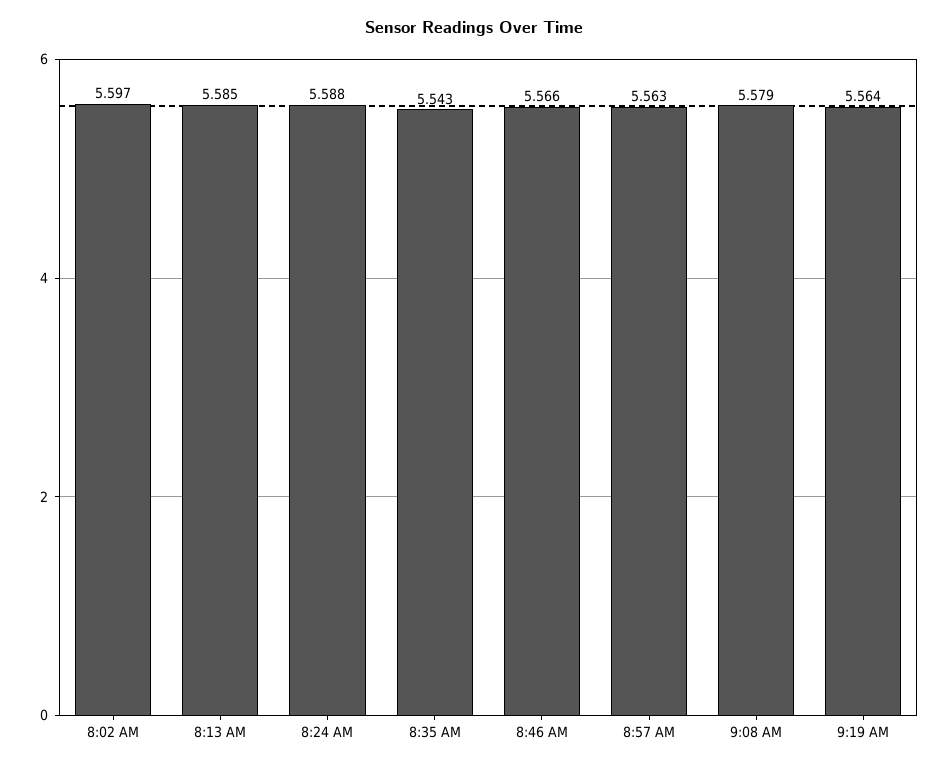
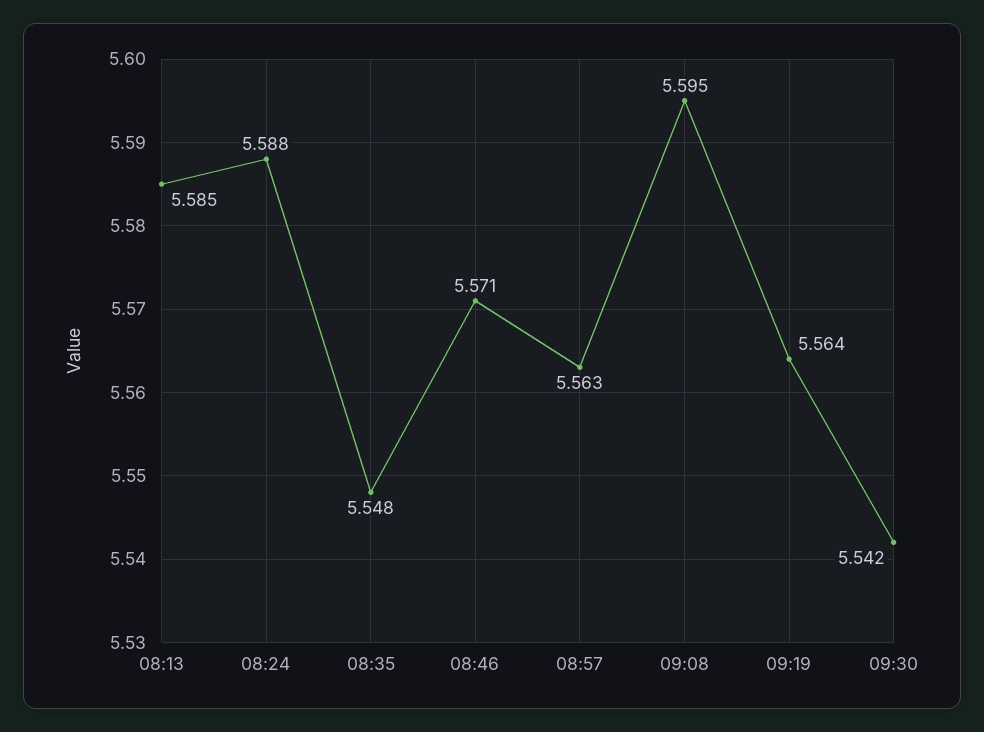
8:02 AM: 5.597 -> none
8:35 AM: 5.543 -> 5.548
8:46 AM: 5.566 -> 5.571
9:08 AM: 5.579 -> 5.595
09:30: none -> 5.542

